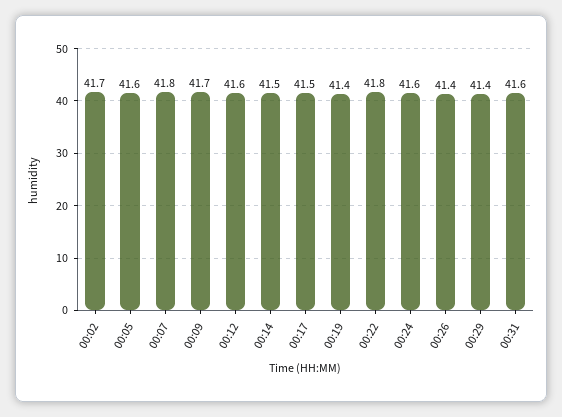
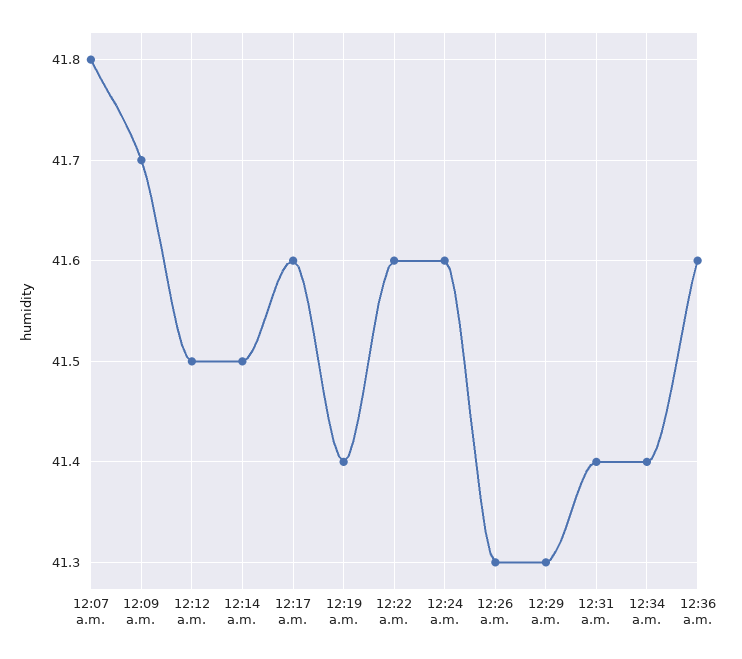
00:02: 41.7 -> none
00:05: 41.6 -> none
00:12: 41.6 -> 41.5
00:17: 41.5 -> 41.6
00:22: 41.8 -> 41.6
00:26: 41.4 -> 41.3
00:29: 41.4 -> 41.3
00:31: 41.6 -> 41.4
12:34 a.m.: none -> 41.4
12:36 a.m.: none -> 41.6

